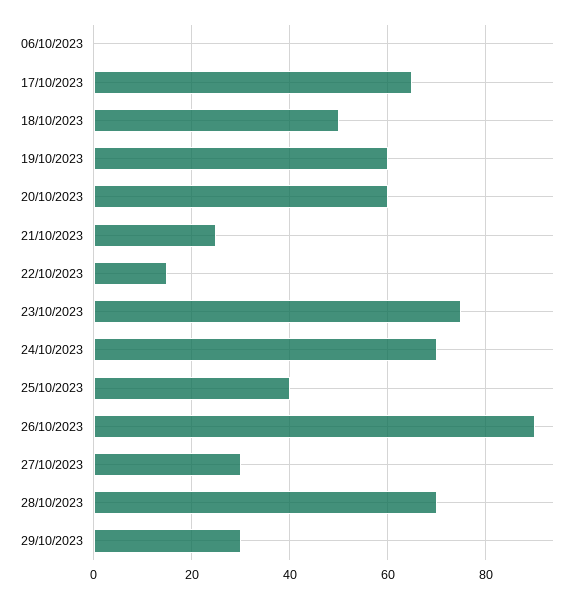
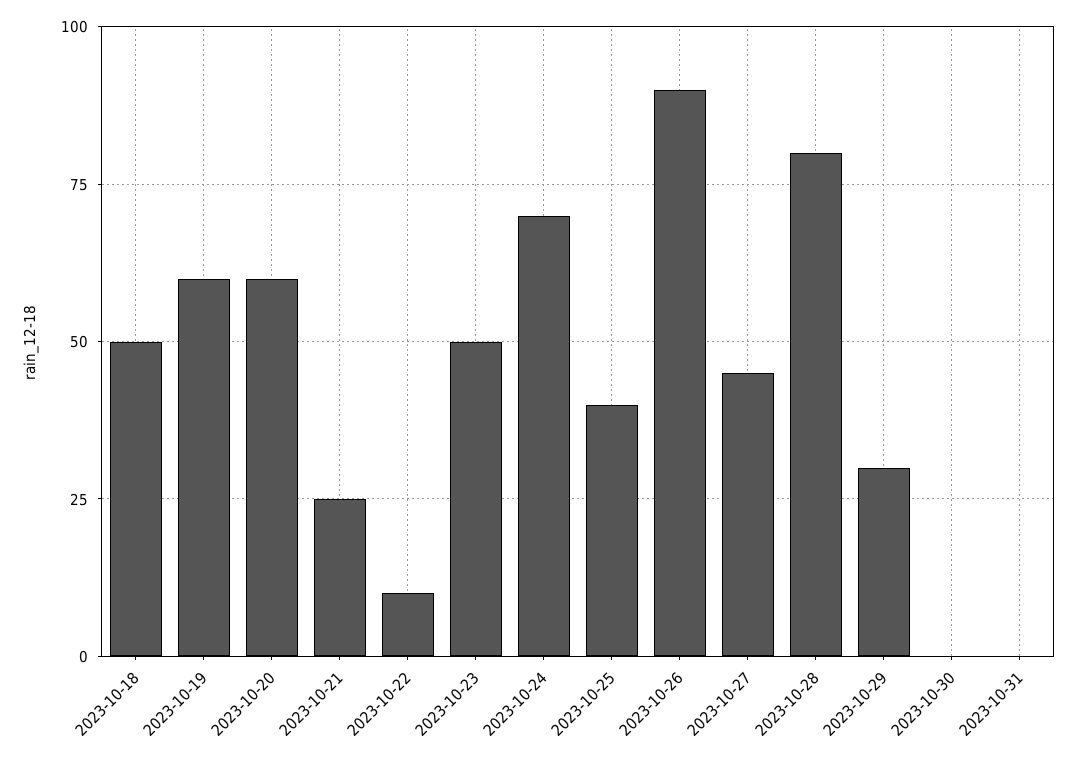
06/10/2023: 0 -> none
17/10/2023: 65 -> none
22/10/2023: 15 -> 10
23/10/2023: 75 -> 50
27/10/2023: 30 -> 45
28/10/2023: 70 -> 80
2023-10-30: none -> 0
2023-10-31: none -> 0

